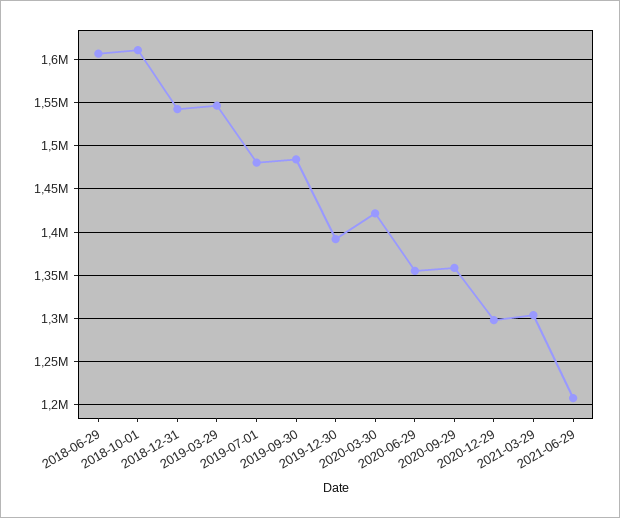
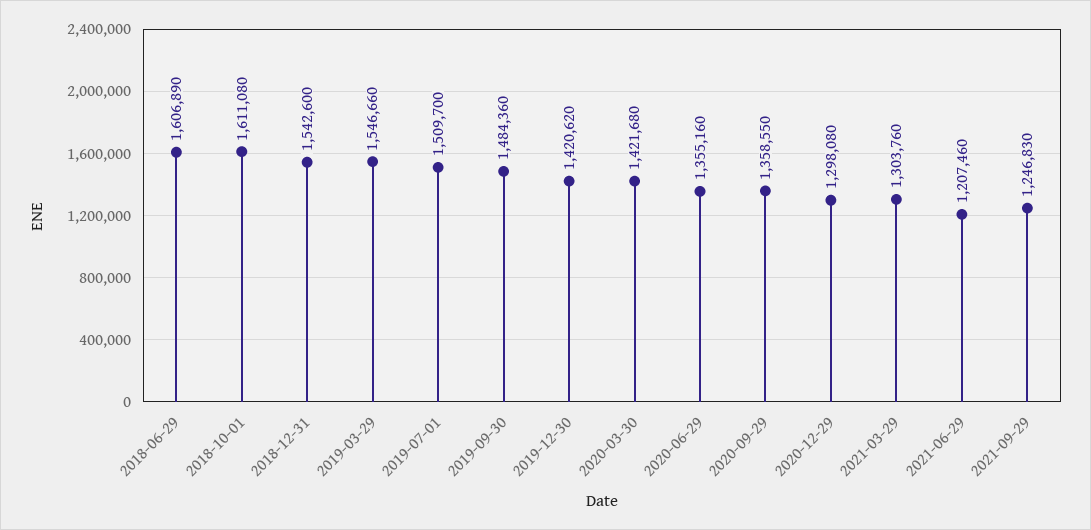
2019-07-01: 1480000 -> 1509700
2019-12-30: 1390000 -> 1420620
2021-09-29: none -> 1246830

